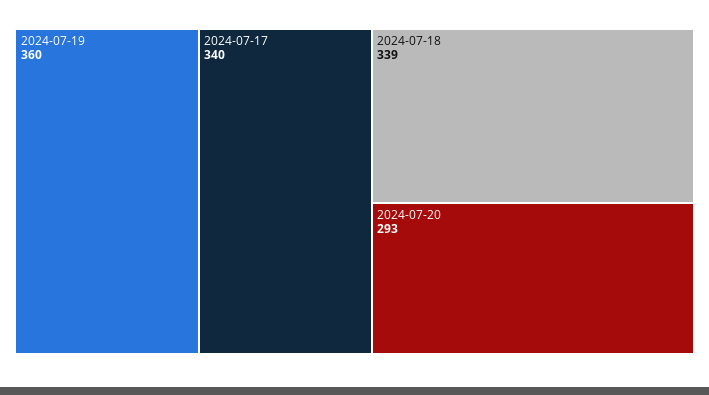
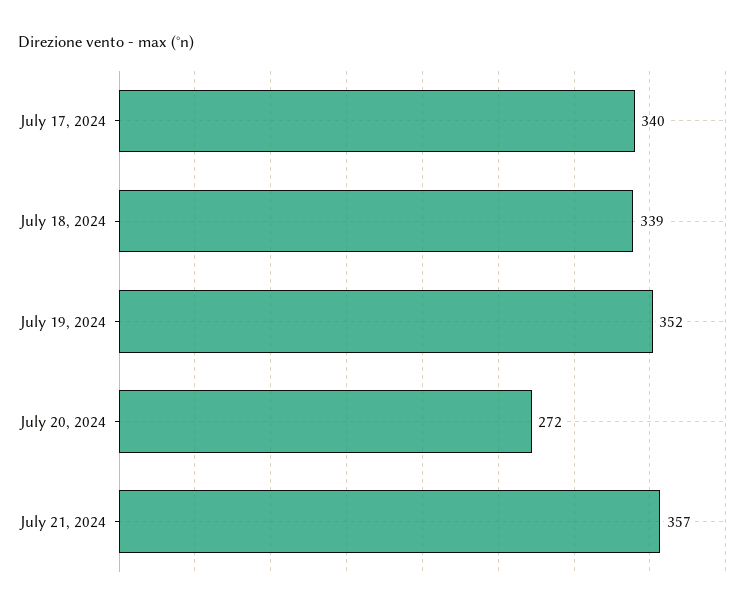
2024-07-19: 360 -> 352
2024-07-20: 293 -> 272
July 21, 2024: none -> 357

